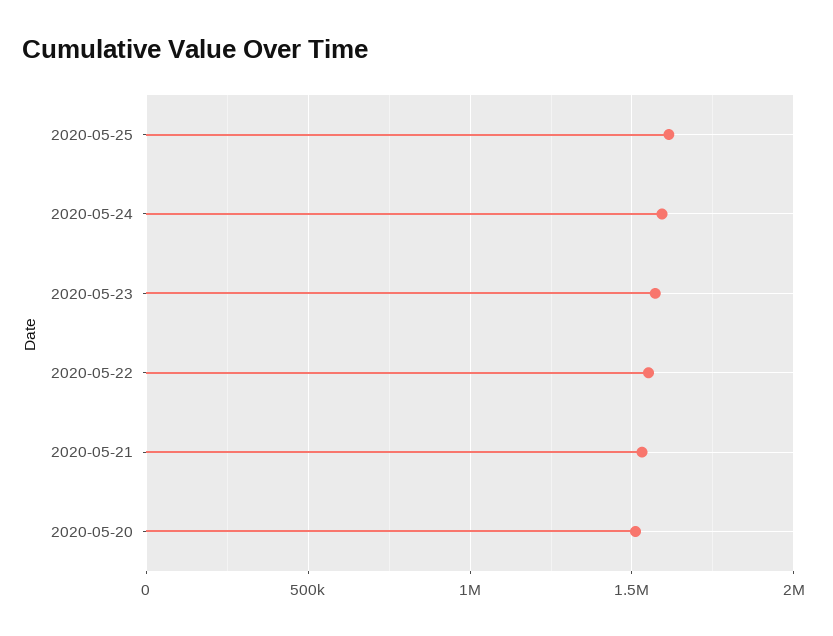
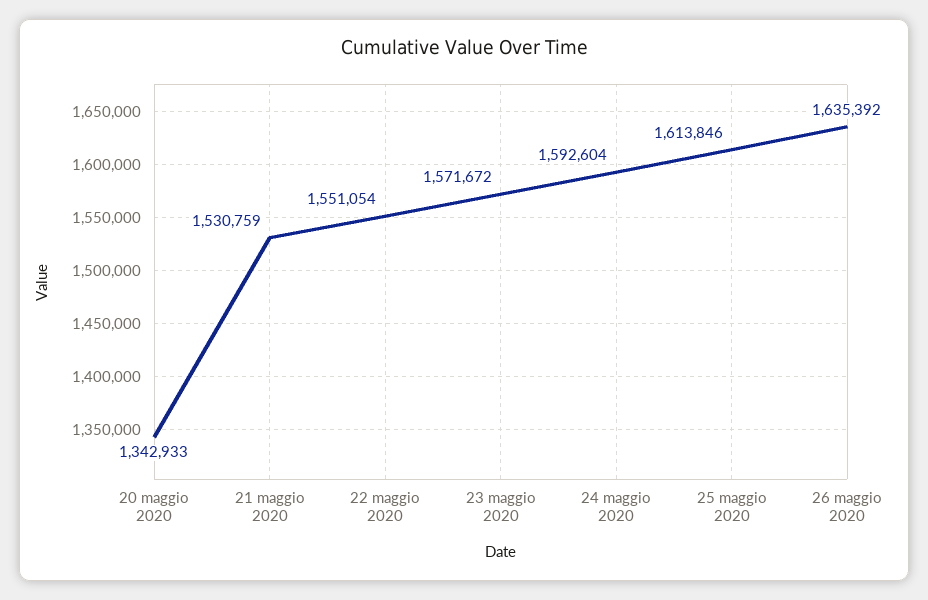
2020-05-20: 1500000 -> 1342933
26 maggio 2020: none -> 1635392

